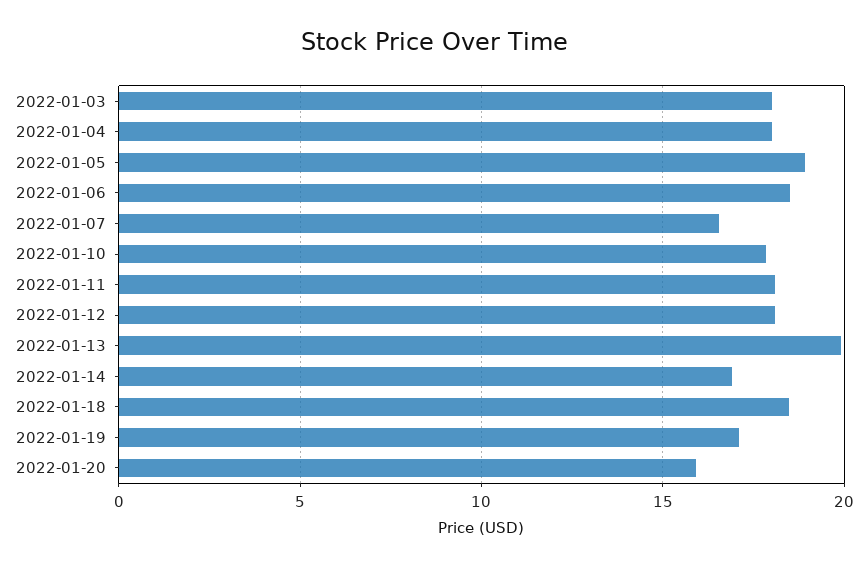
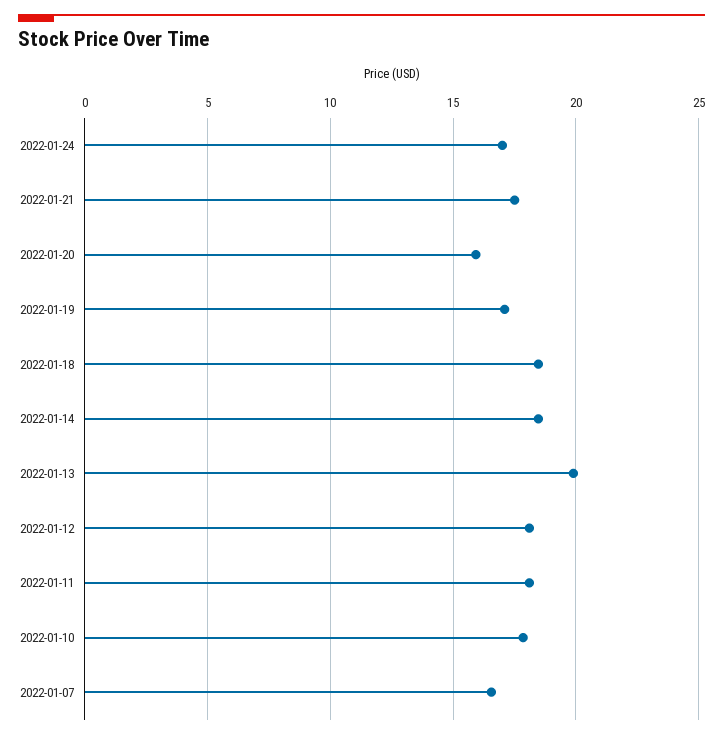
2022-01-03: 18 -> none
2022-01-04: 18 -> none
2022-01-05: 19 -> none
2022-01-06: 18.5 -> none
2022-01-14: 17 -> 18.5
2022-01-24: none -> 17
2022-01-21: none -> 17.5

